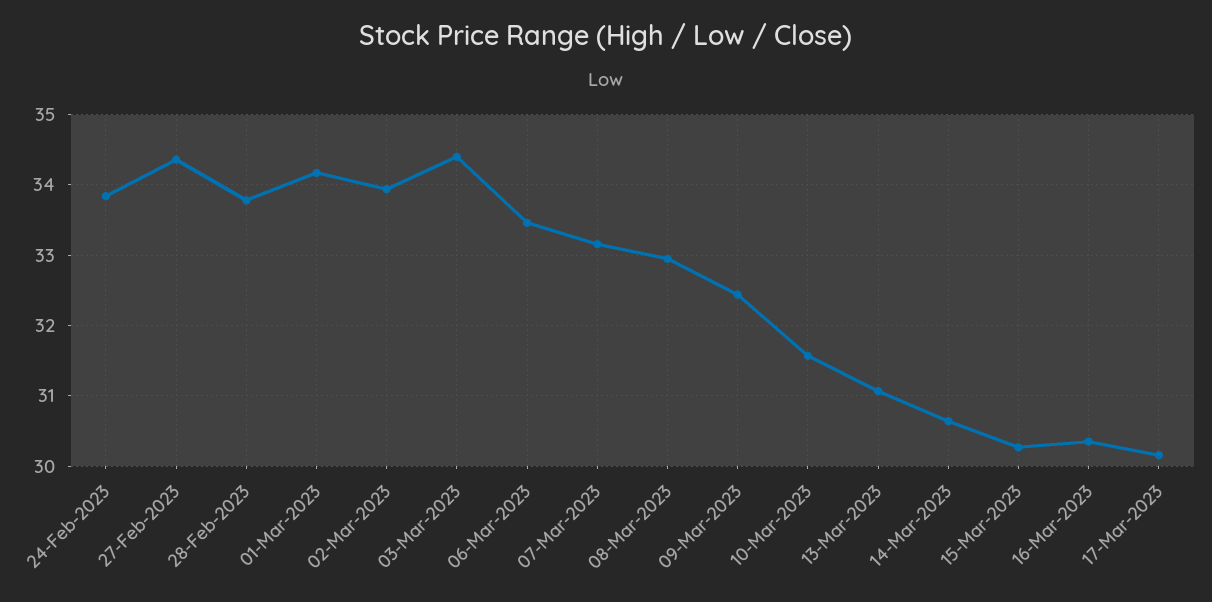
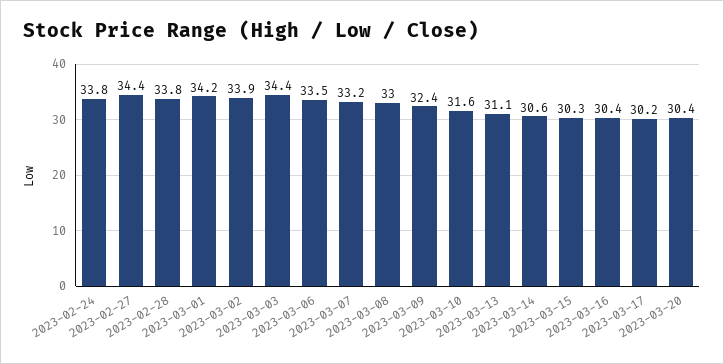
2023-03-20: none -> 30.4

